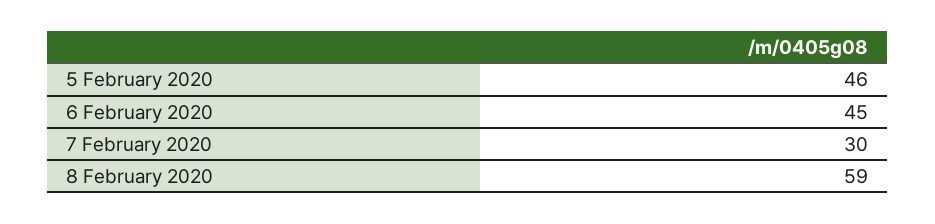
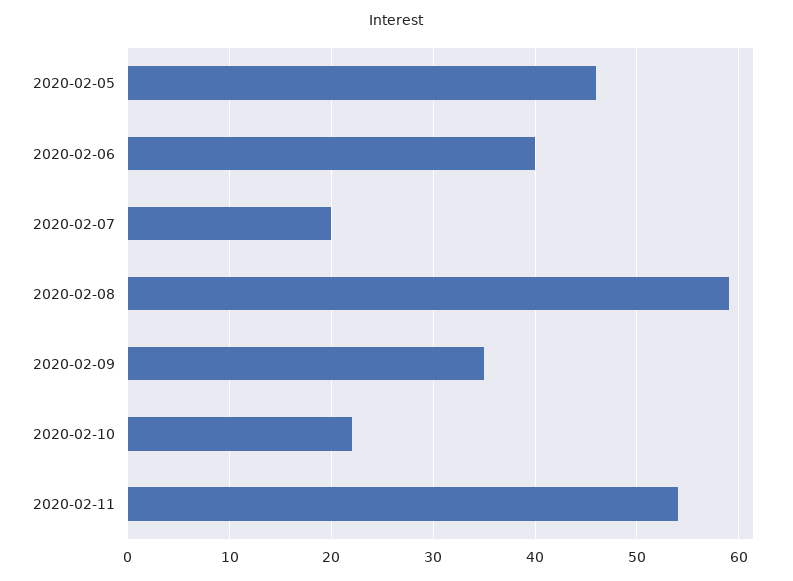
6 February 2020: 45 -> 40
7 February 2020: 30 -> 20
2020-02-09: none -> 35
2020-02-10: none -> 22
2020-02-11: none -> 54

